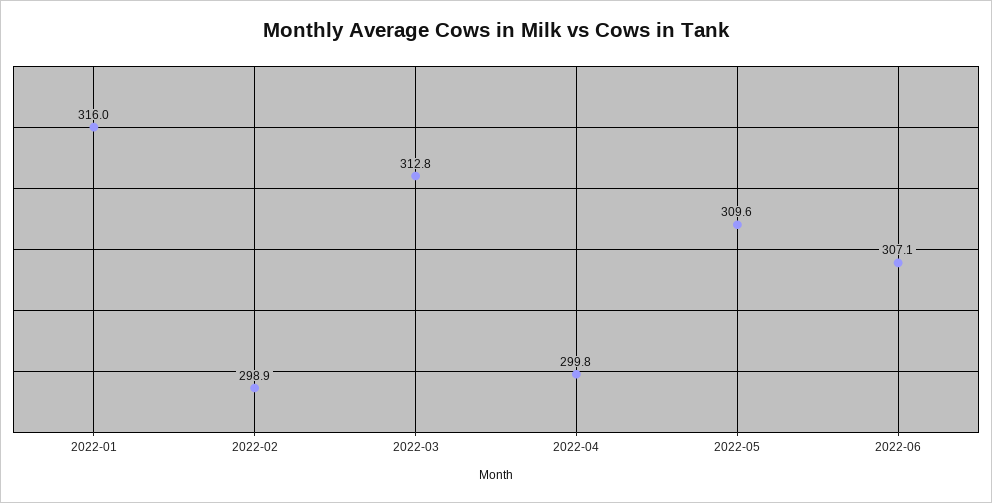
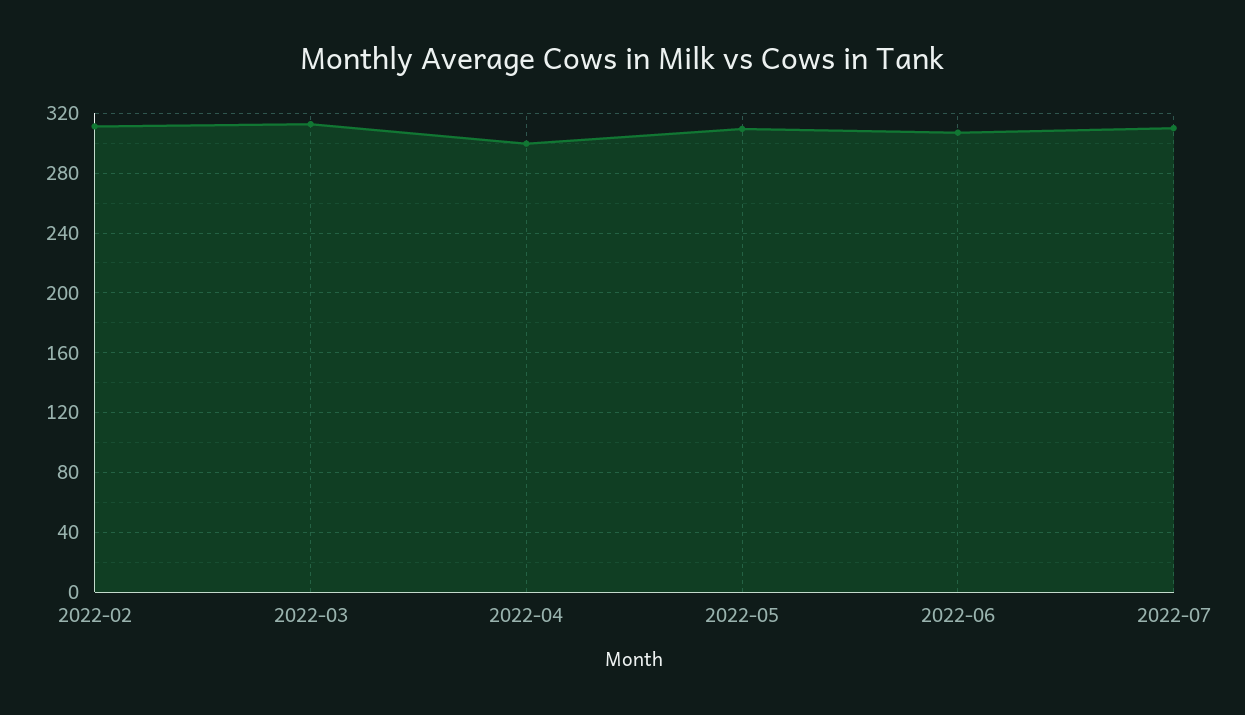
2022-01: 316 -> none
2022-02: 298.9 -> 310
2022-07: none -> 310

